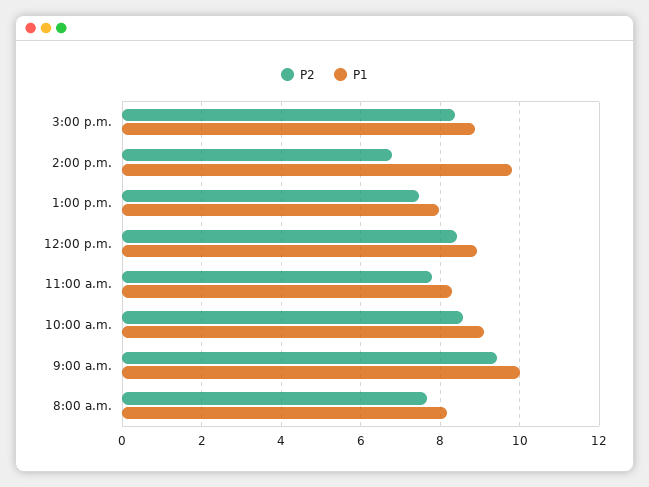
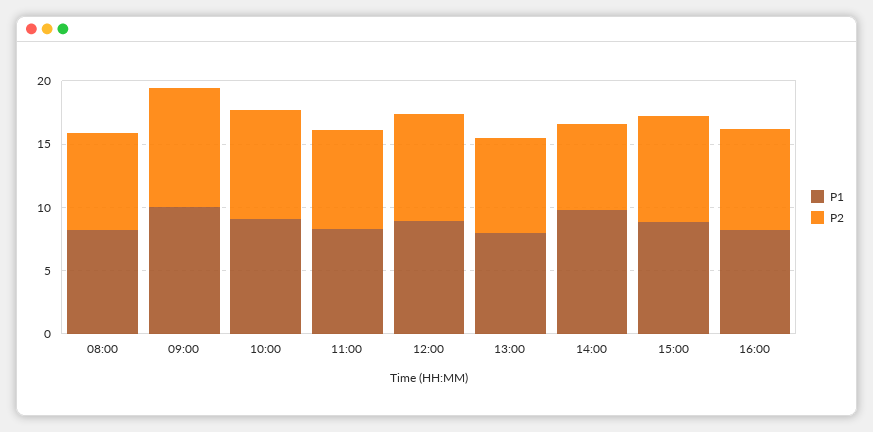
P1, 16:00: none -> 8
P2, 16:00: none -> 8

